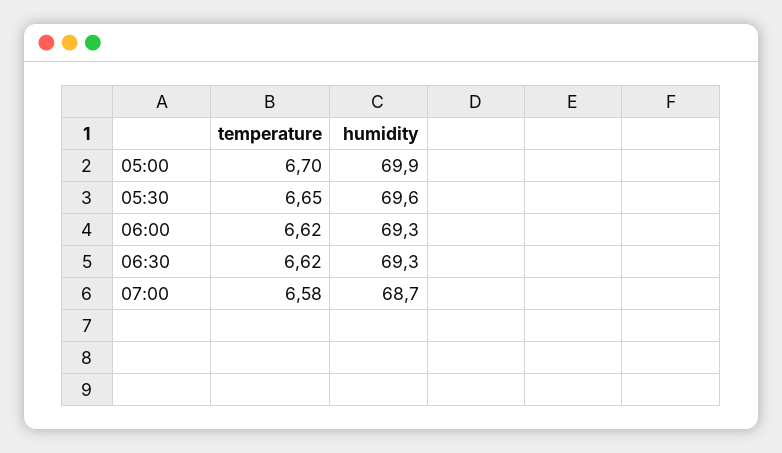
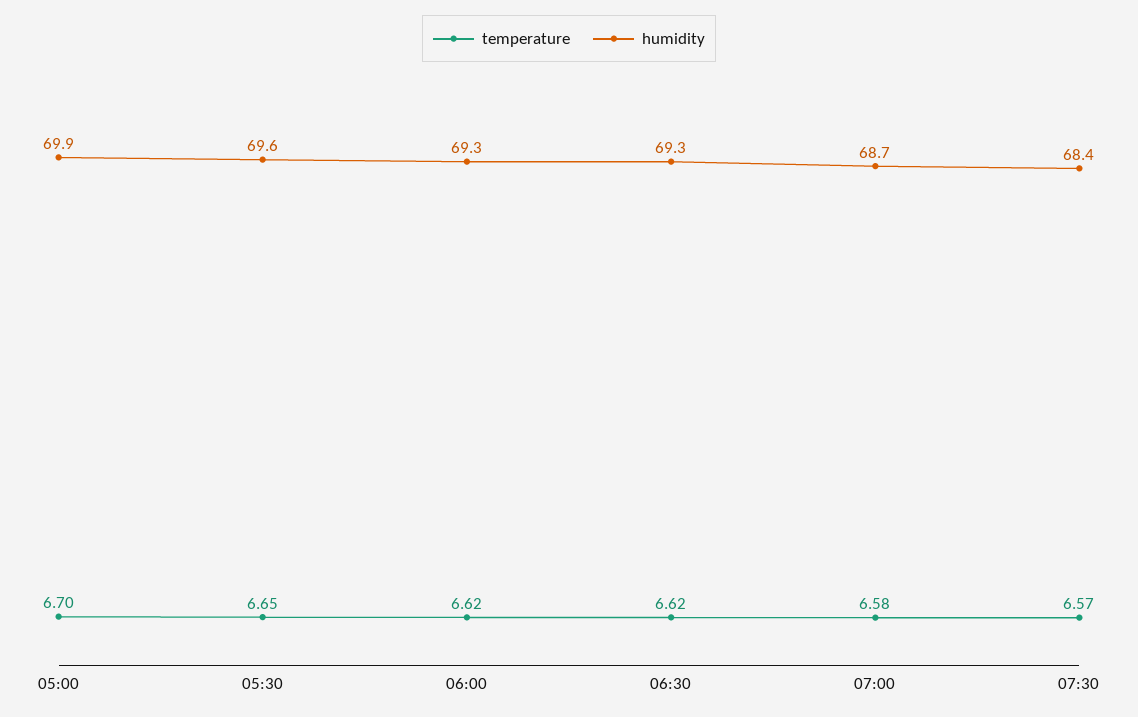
temperature, 07:30: none -> 6.57
humidity, 07:30: none -> 68.4

